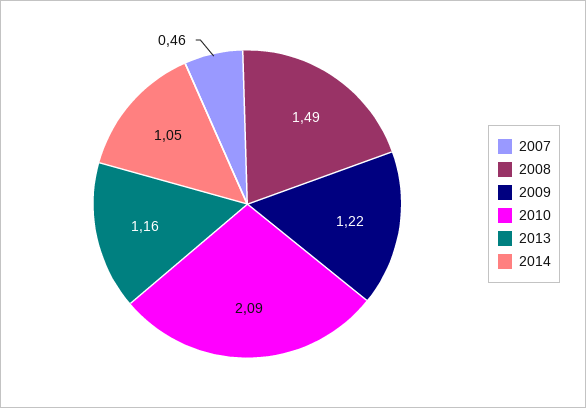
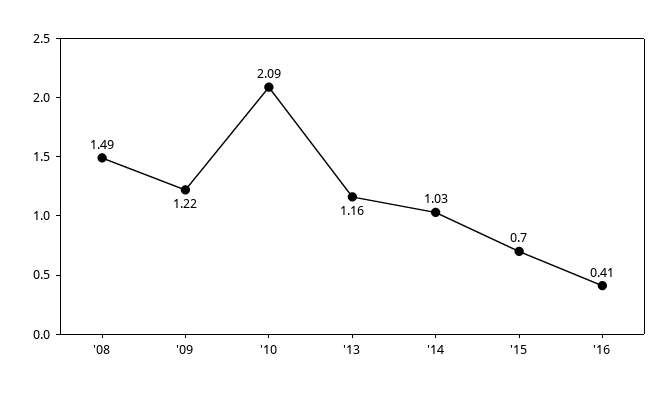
2007: 0.46 -> none
2014: 1.05 -> 1.03
'15: none -> 0.7
'16: none -> 0.41

